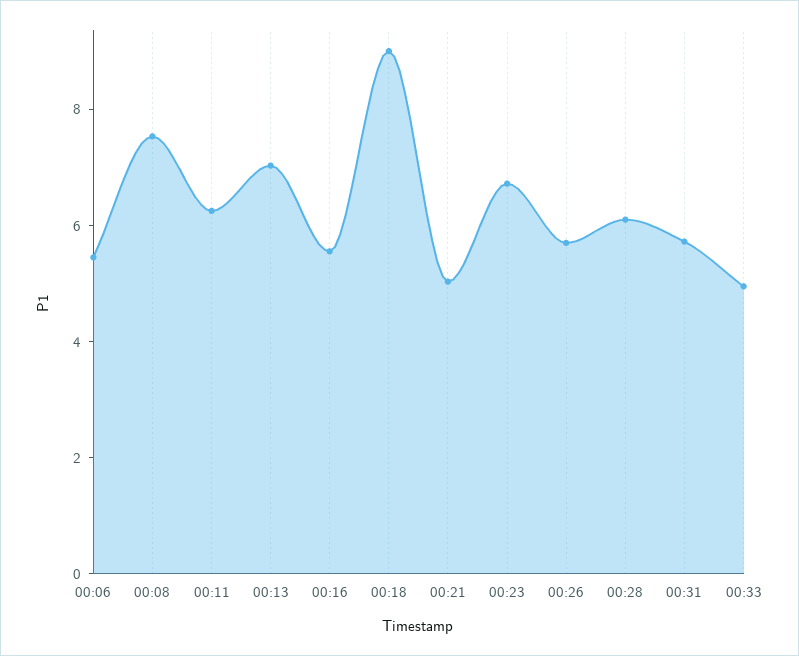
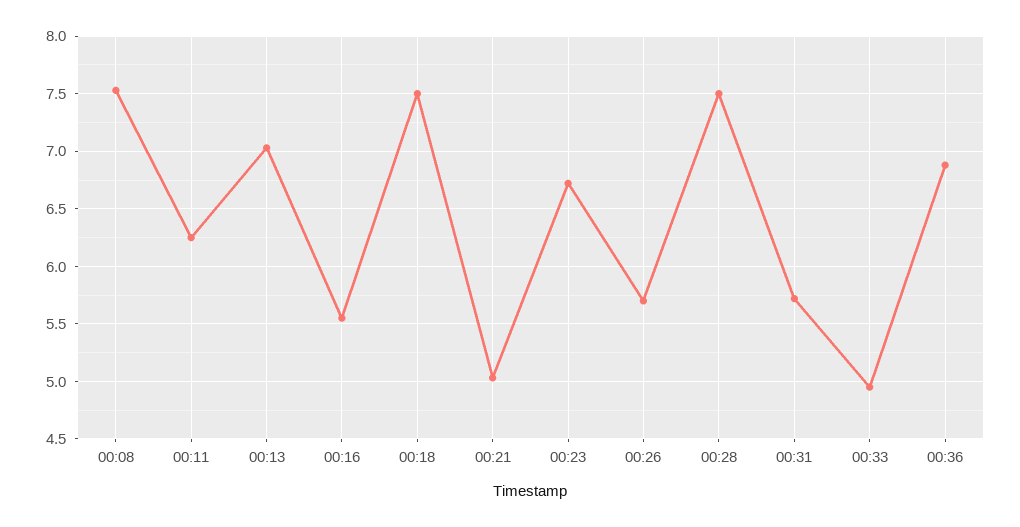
00:06: 5.5 -> none
00:18: 9 -> 7.5
00:28: 6 -> 7.5
00:36: none -> 6.9

